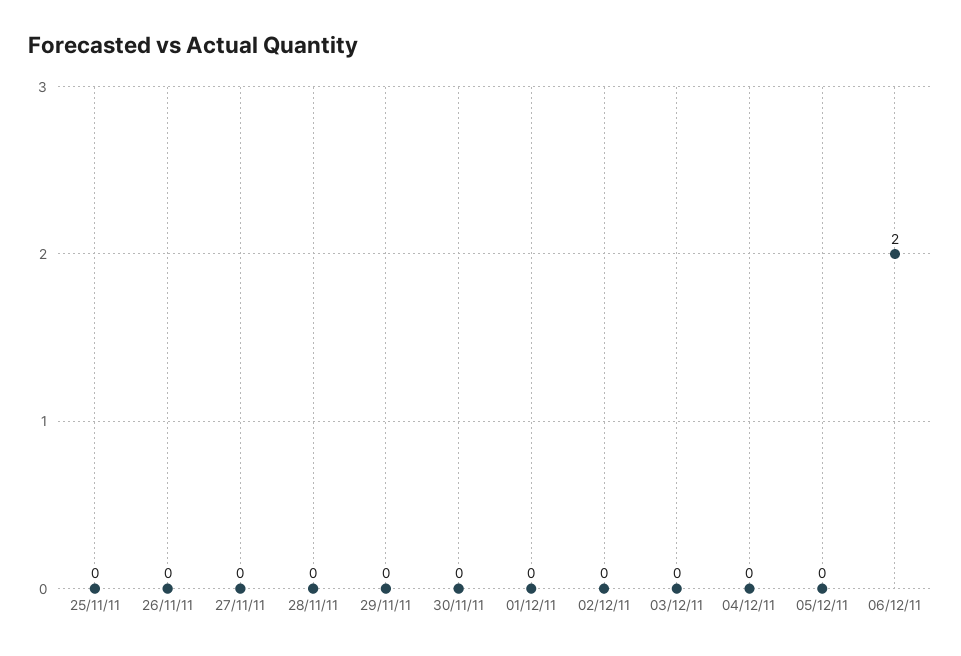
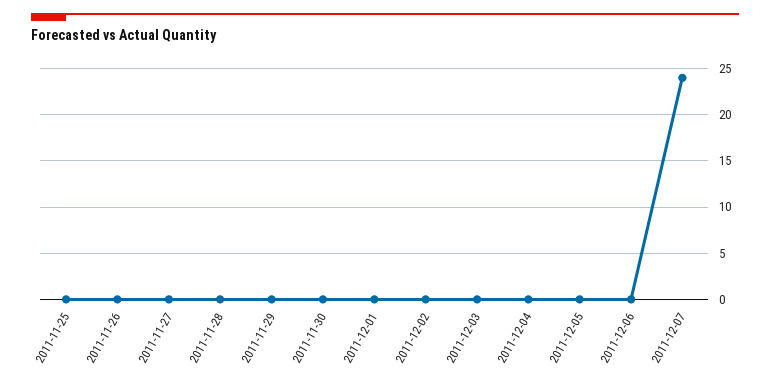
06/12/11: 2 -> 0
2011-12-07: none -> 24

